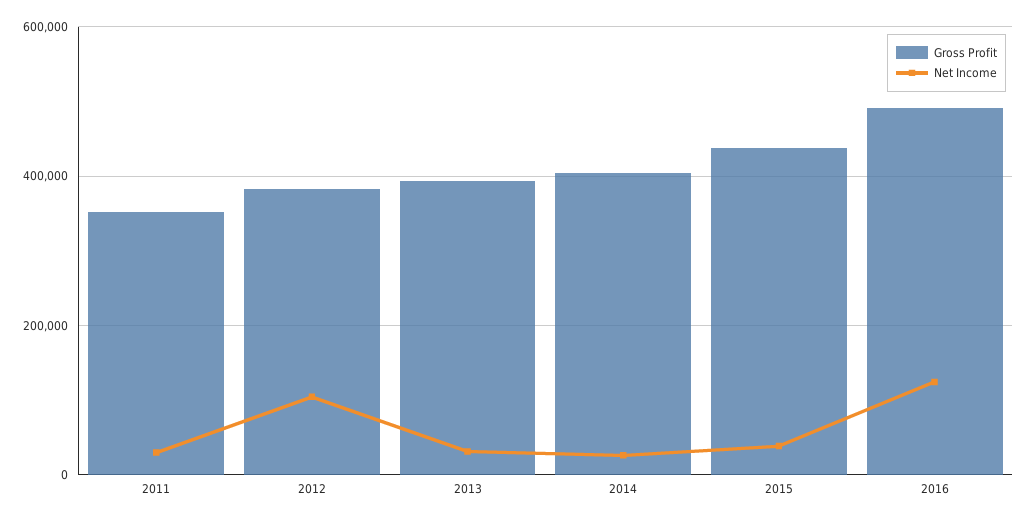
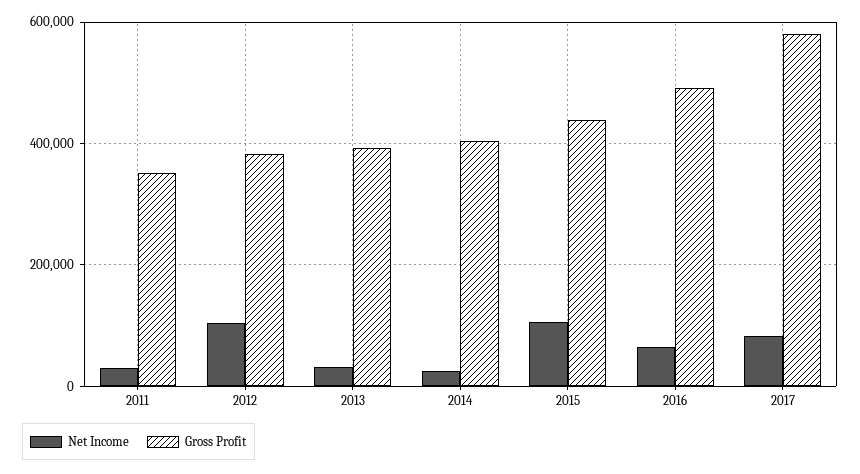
Net Income, 2015: 40000 -> 100000
Net Income, 2016: 120000 -> 60000
Net Income, 2017: none -> 80000
Gross Profit, 2017: none -> 580000

